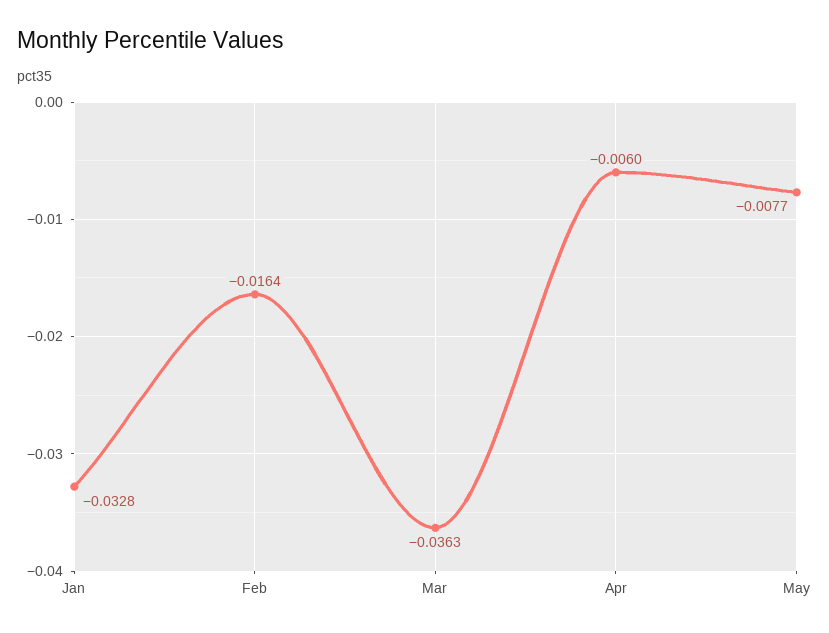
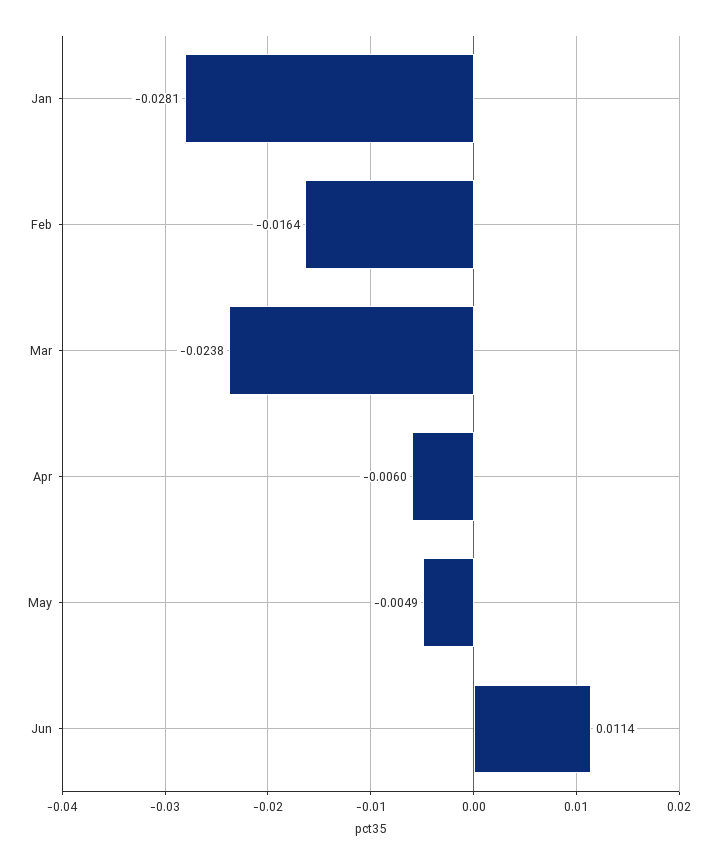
Jan: -0.0328 -> -0.0281
Mar: -0.0363 -> -0.0238
May: -0.0077 -> -0.0049
Jun: none -> 0.0114

